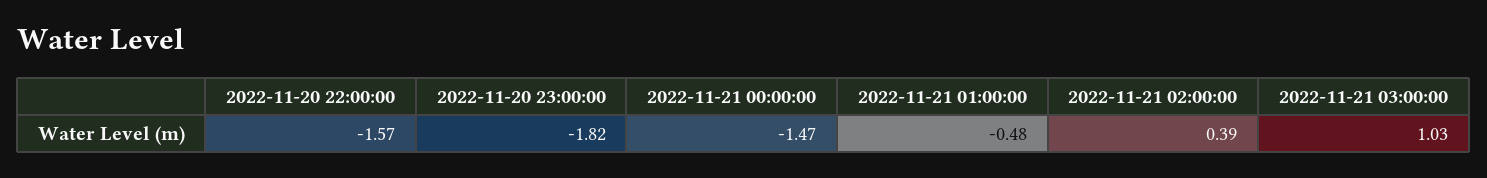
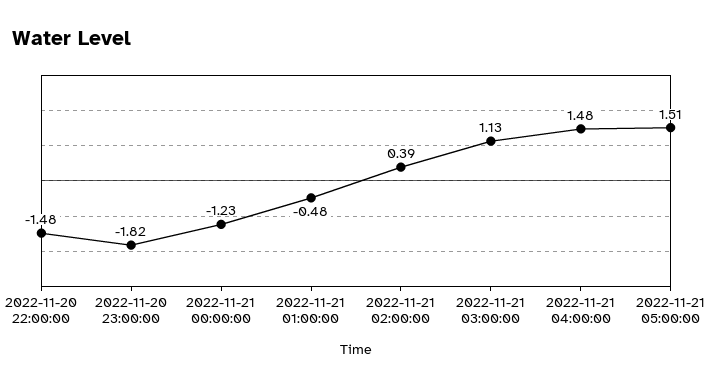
2022-11-20 22:00:00: -1.57 -> -1.48
2022-11-21 00:00:00: -1.47 -> -1.23
2022-11-21 03:00:00: 1.03 -> 1.13
2022-11-21 04:00:00: none -> 1.48
2022-11-21 05:00:00: none -> 1.51

